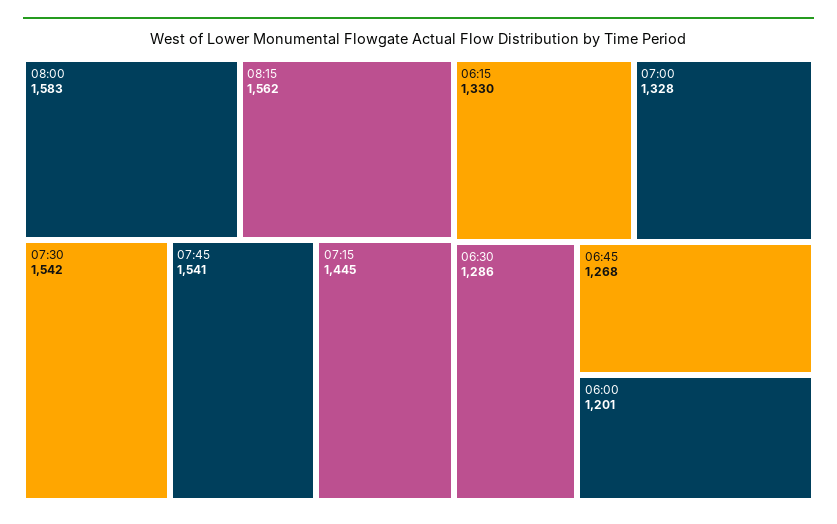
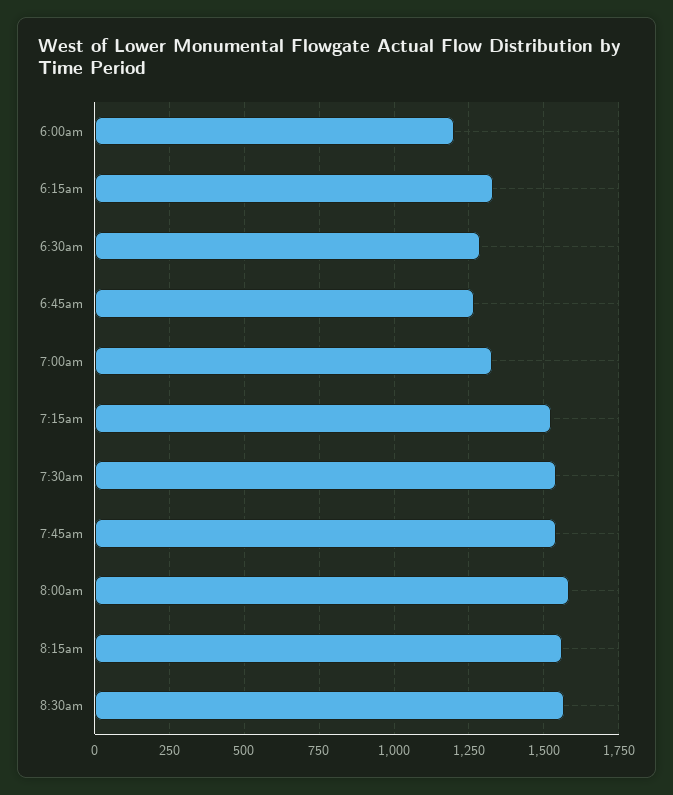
07:15: 1445 -> 1525
8:30am: none -> 1575

